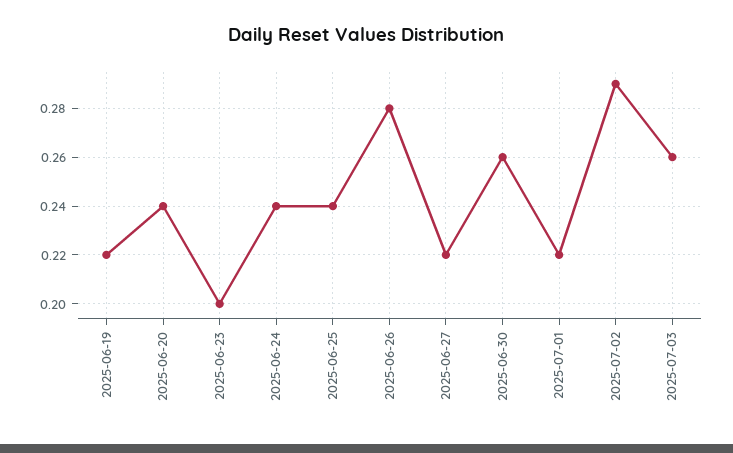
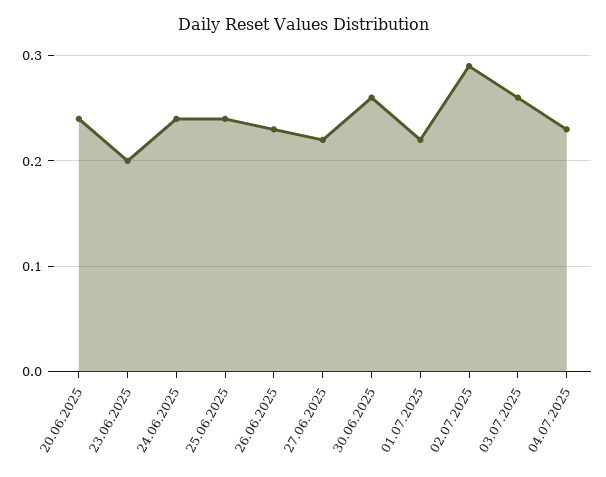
2025-06-19: 0.22 -> none
2025-06-26: 0.28 -> 0.23
04.07.2025: none -> 0.23

